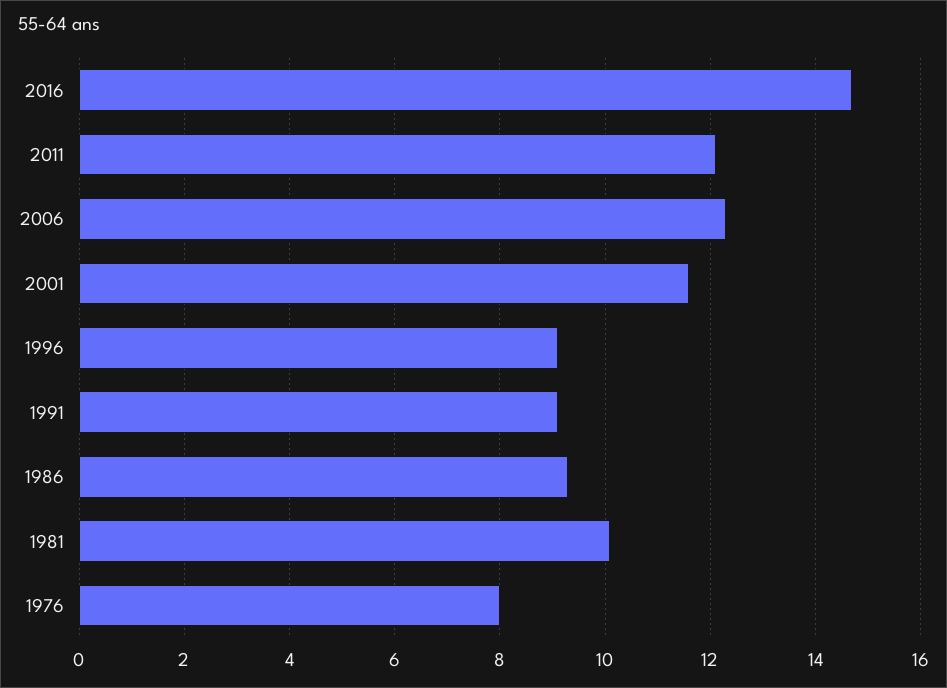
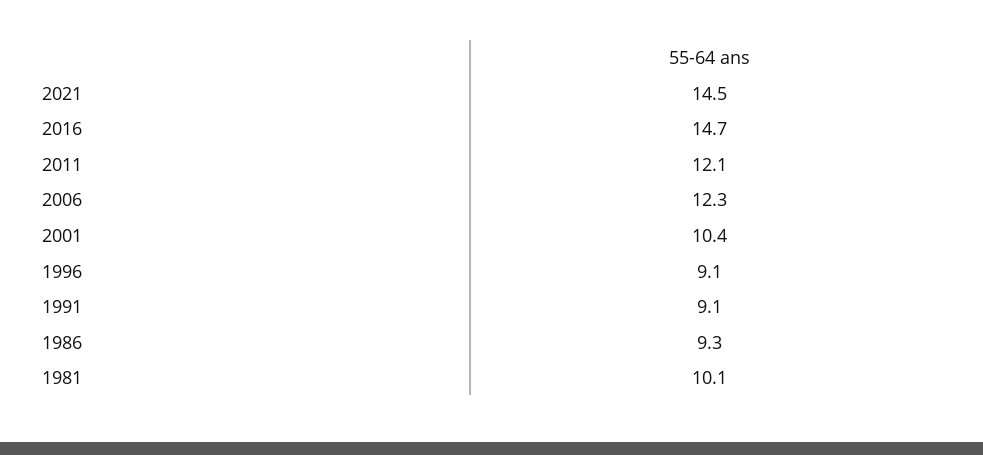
2001: 11.5 -> 10.4
1976: 8 -> none
2021: none -> 14.5

